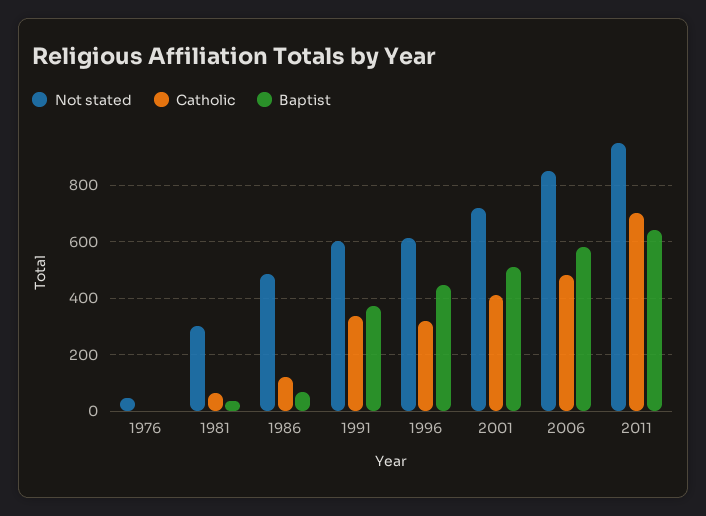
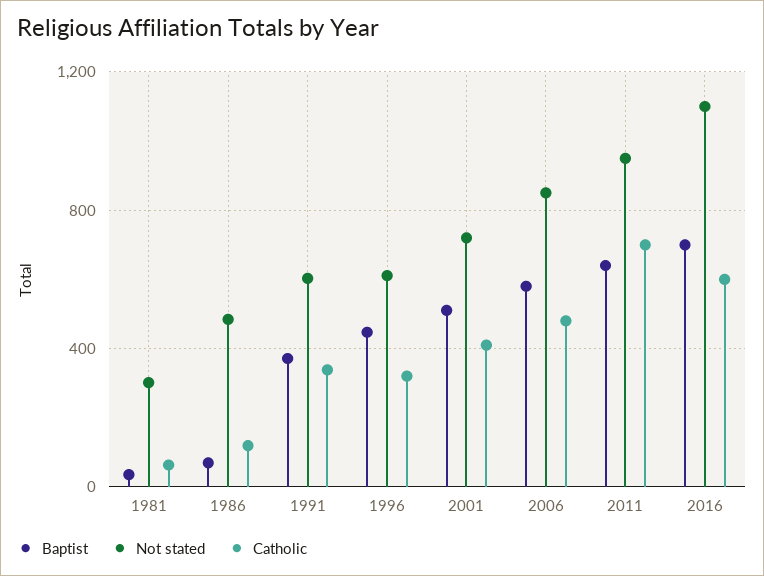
Not stated, 1976: 50 -> none
Catholic, 1976: 0 -> none
Baptist, 1976: 0 -> none
Baptist, 2016: none -> 700
Not stated, 2016: none -> 1100
Catholic, 2016: none -> 600

